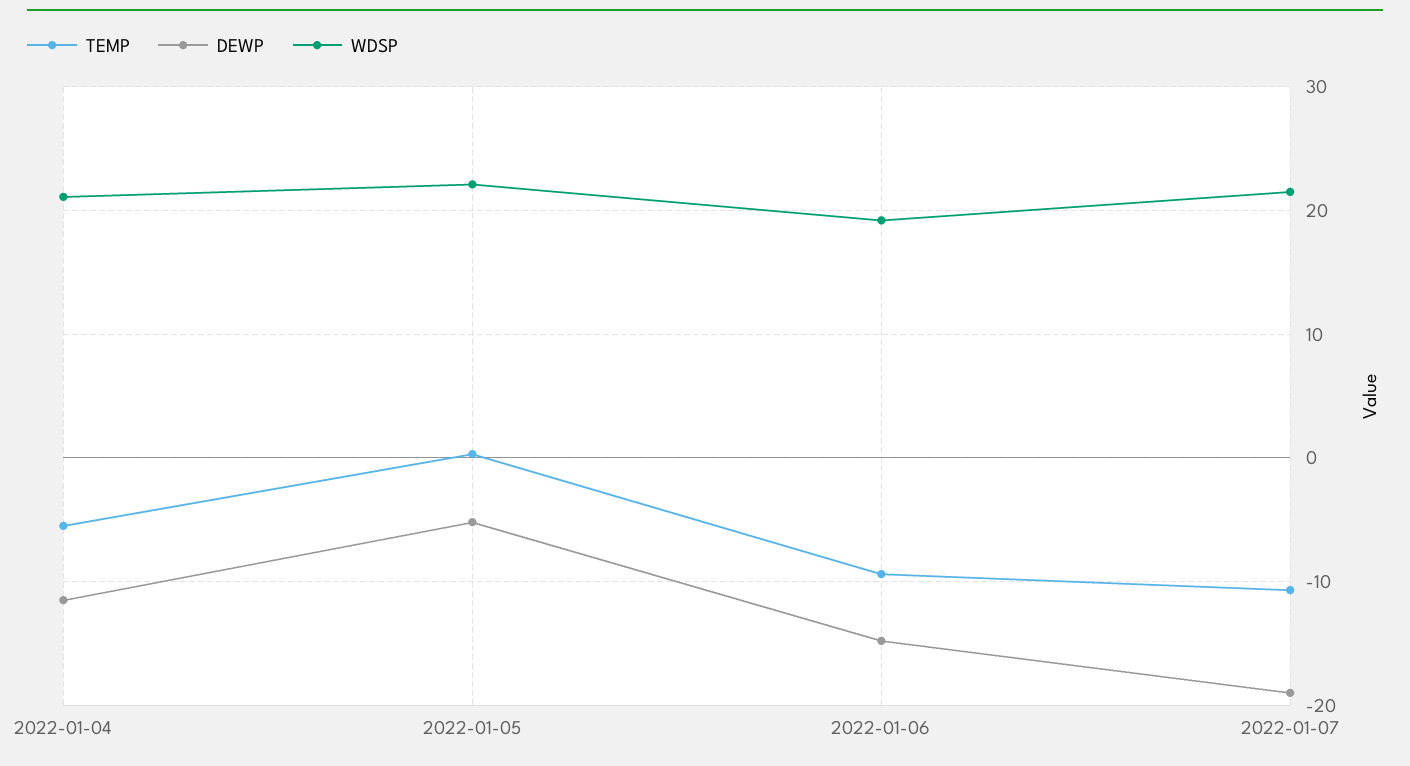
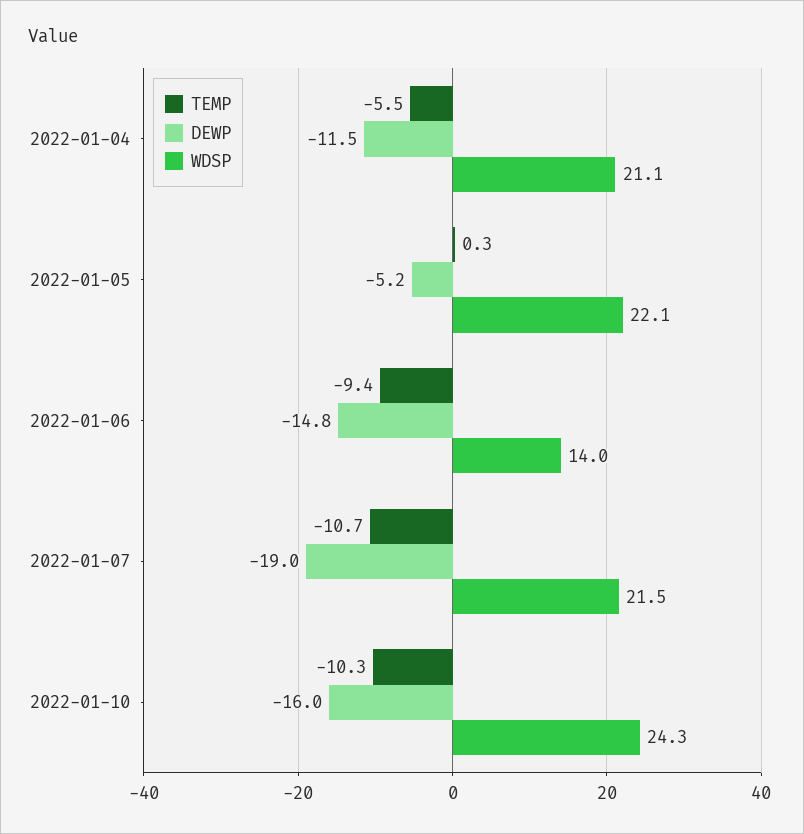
WDSP, 2022-01-06: 19 -> 14
TEMP, 2022-01-10: none -> -10.3
DEWP, 2022-01-10: none -> -16
WDSP, 2022-01-10: none -> 24.3

